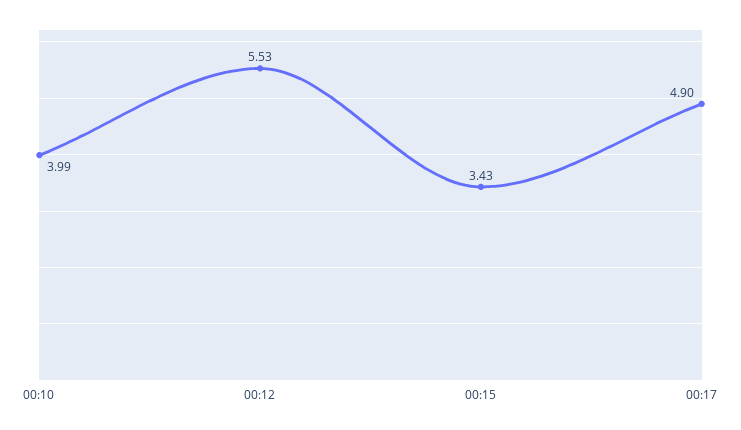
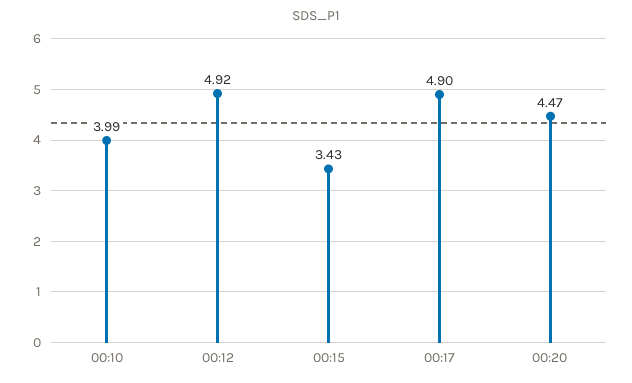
00:12: 5.53 -> 4.92
00:20: none -> 4.47

